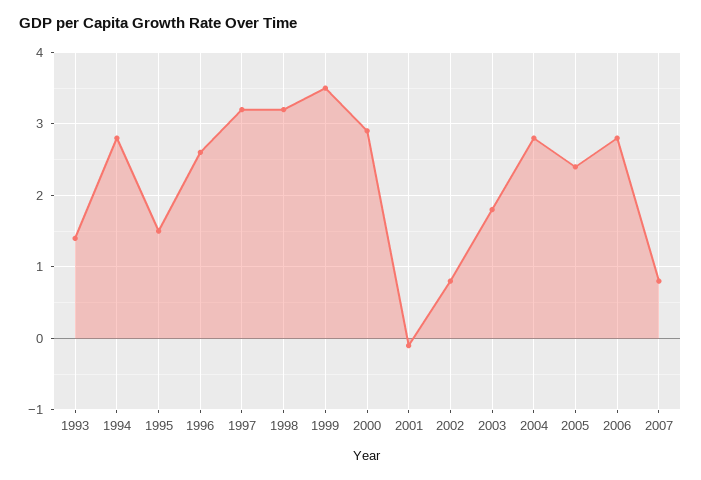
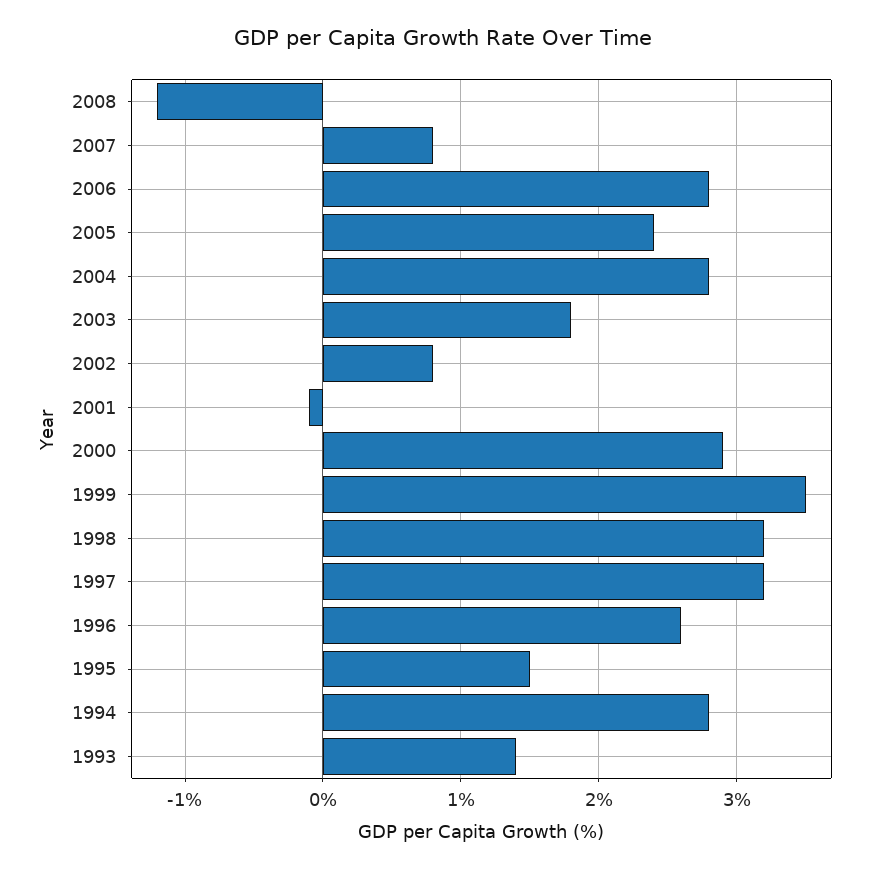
2008: none -> -1.2

